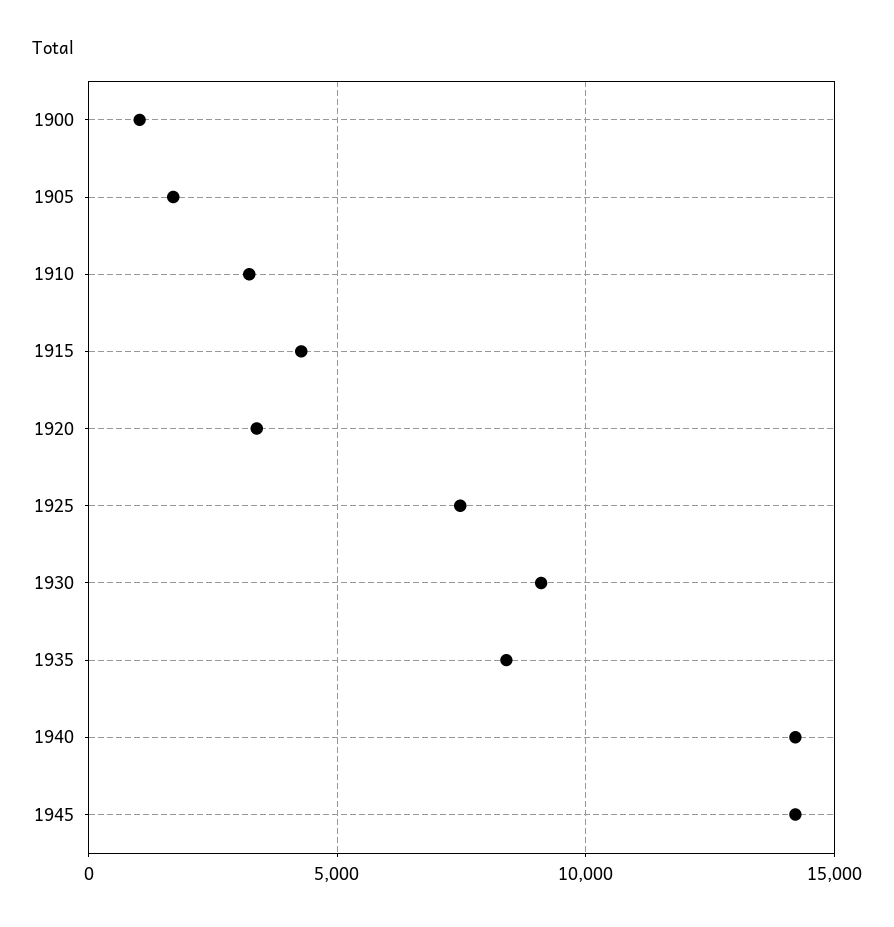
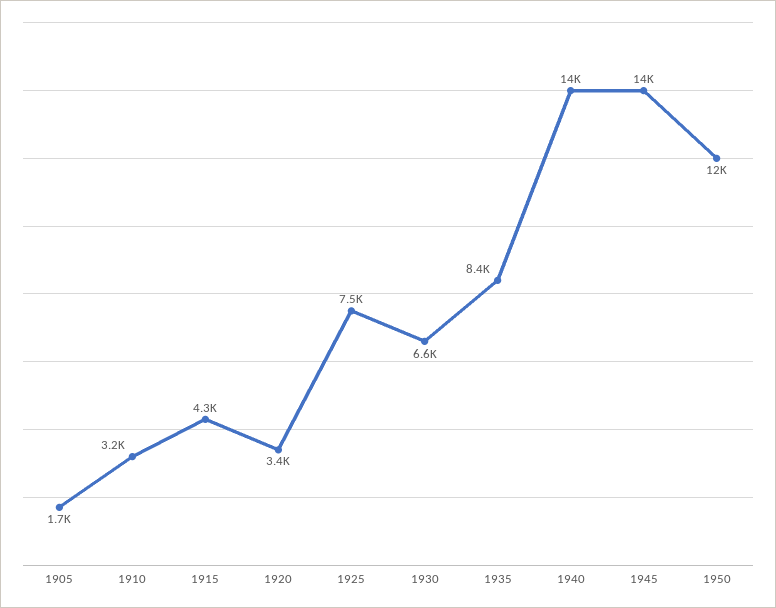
1900: 1000 -> none
1930: 9000 -> 6600
1950: none -> 12000

